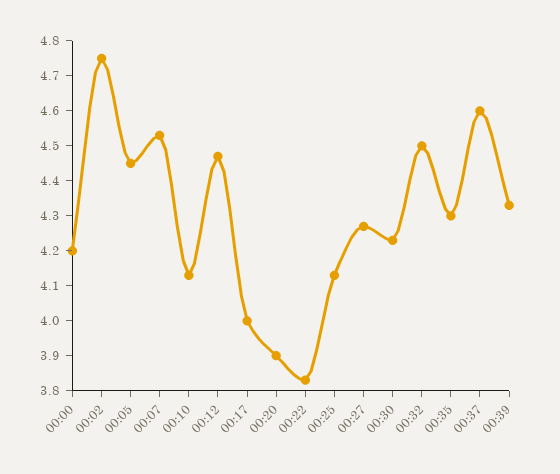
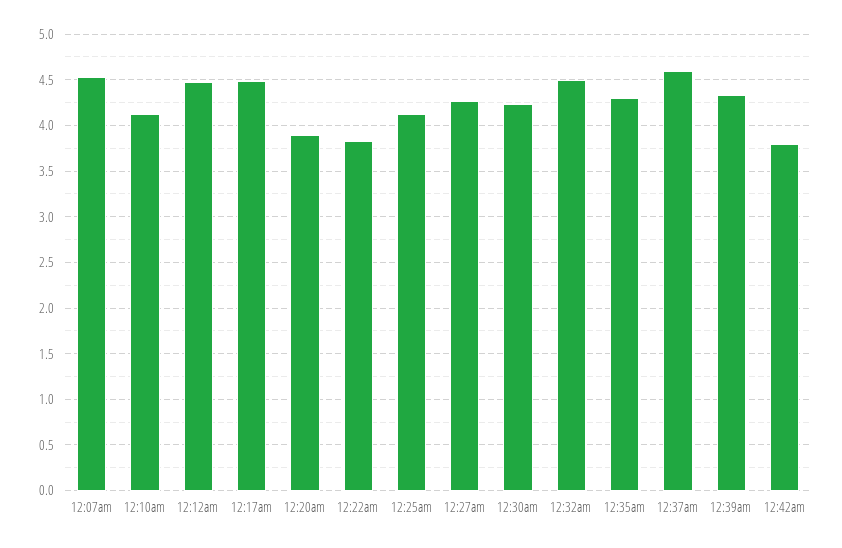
00:00: 4.2 -> none
00:02: 4.75 -> none
00:05: 4.45 -> none
00:17: 4 -> 4.5
12:42am: none -> 3.8

